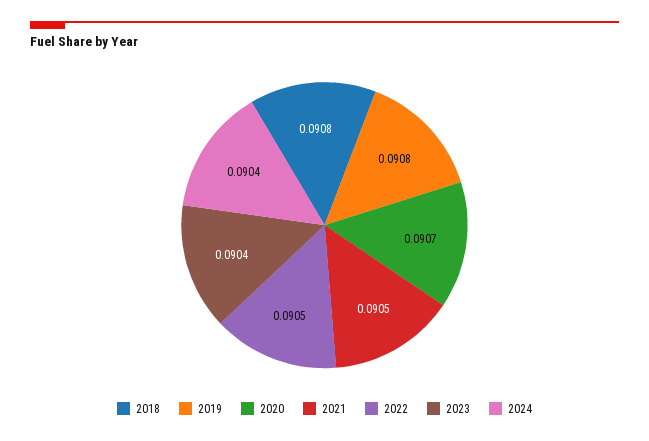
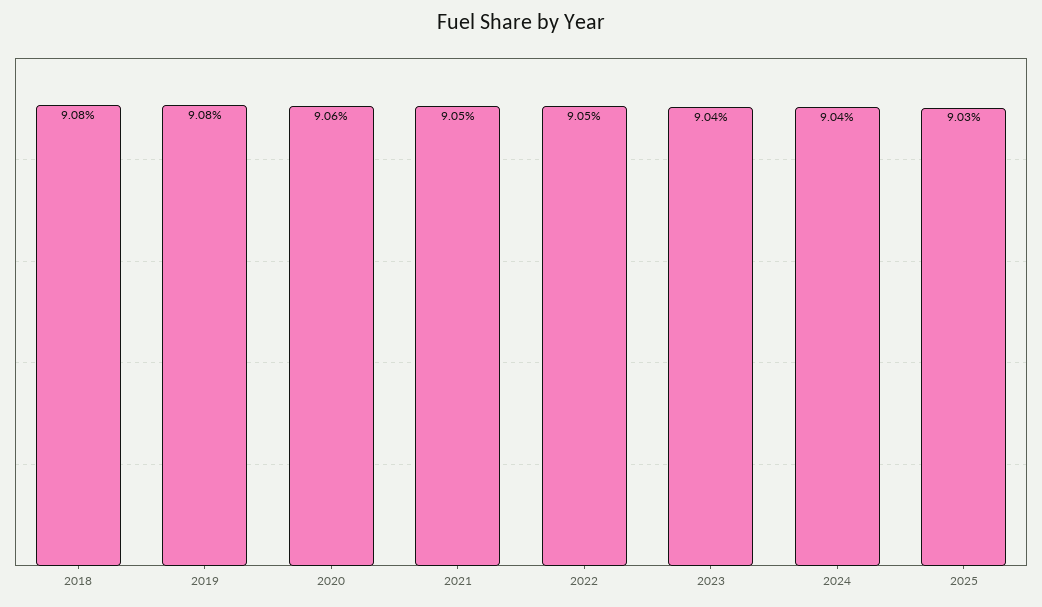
2020: 0.0907 -> 0.0906
2025: none -> 0.0903

